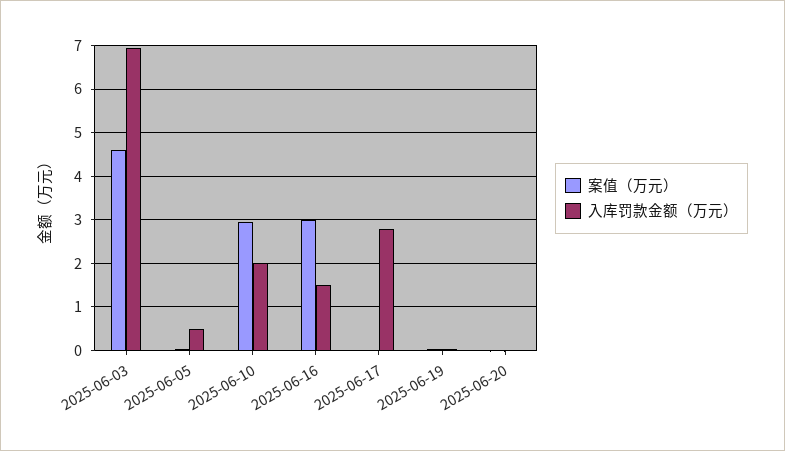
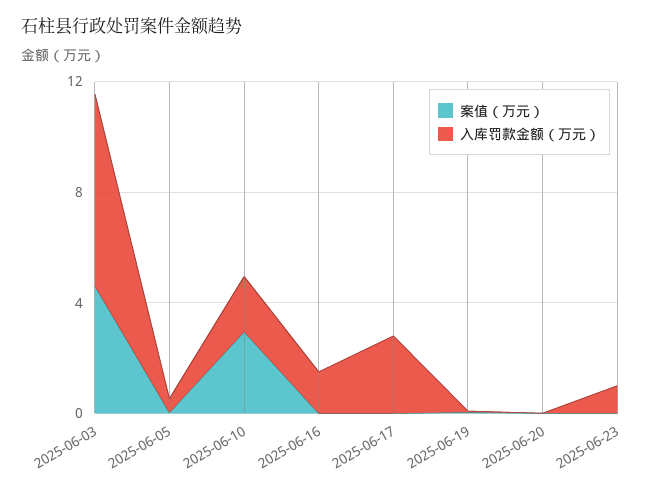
案值（万元）, 2025-06-16: 3 -> 0
案值（万元）, 2025-06-23: none -> 0
入库罚款金额（万元）, 2025-06-23: none -> 1

